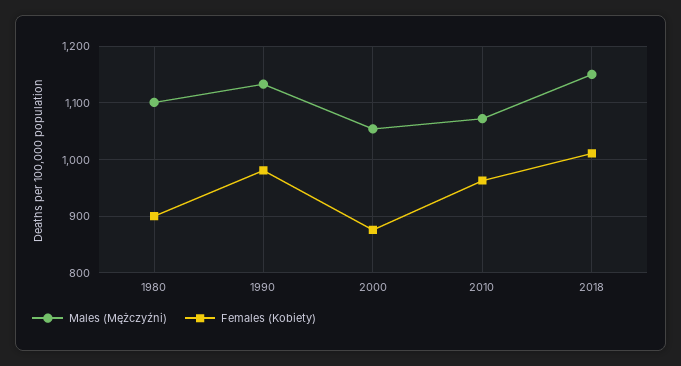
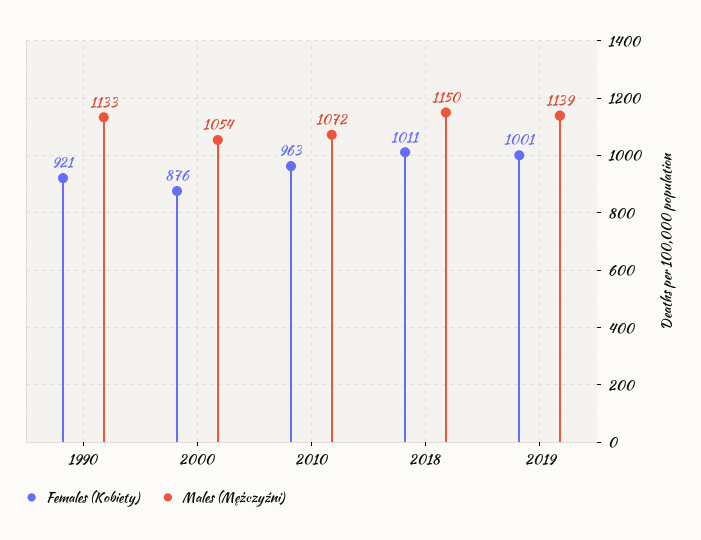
Males (Mężczyźni), 1980: 1100 -> none
Females (Kobiety), 1980: 900 -> none
Females (Kobiety), 1990: 980 -> 921
Females (Kobiety), 2019: none -> 1001
Males (Mężczyźni), 2019: none -> 1139

